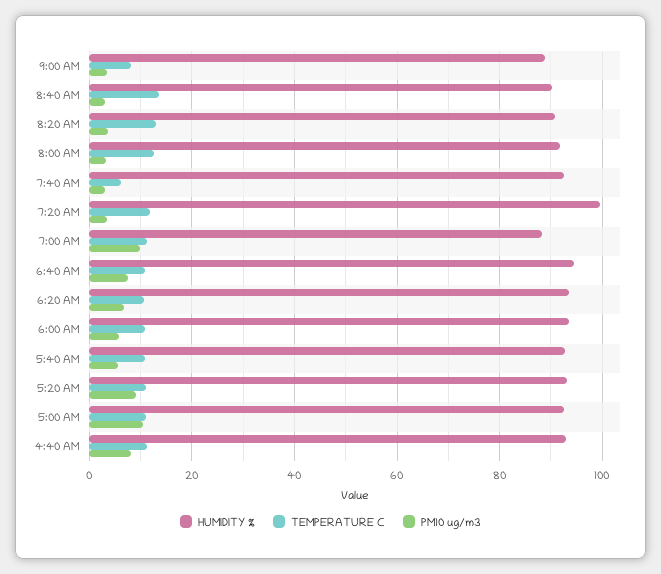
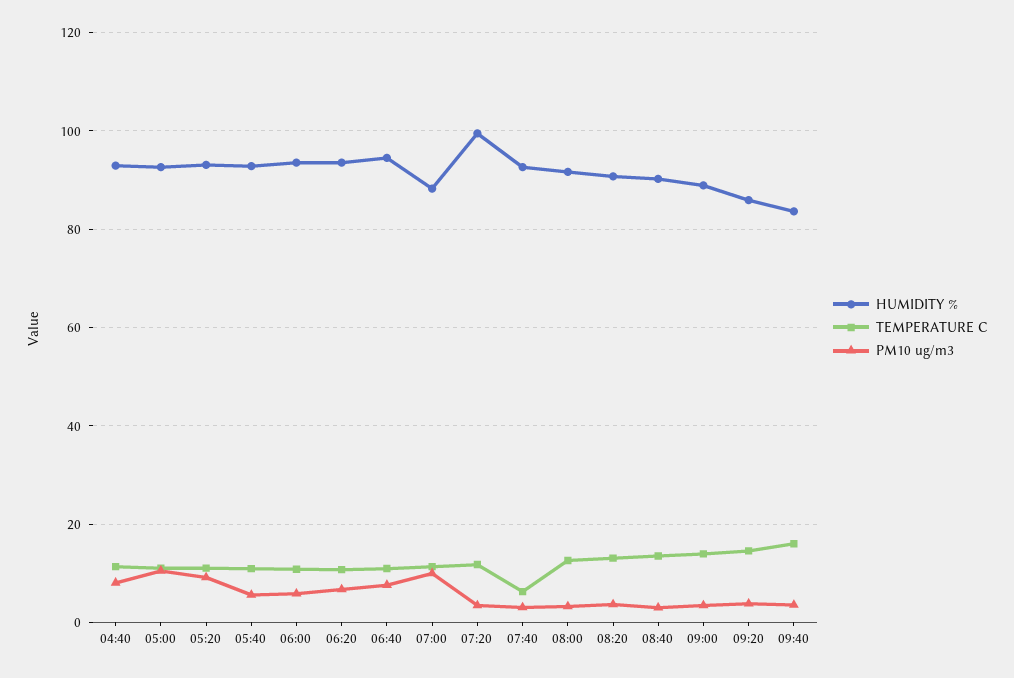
TEMPERATURE C, 9:00 AM: 8 -> 14
HUMIDITY %, 09:20: none -> 86
TEMPERATURE C, 09:20: none -> 14
PM10 ug/m3, 09:20: none -> 4
HUMIDITY %, 09:40: none -> 84
TEMPERATURE C, 09:40: none -> 16
PM10 ug/m3, 09:40: none -> 4

